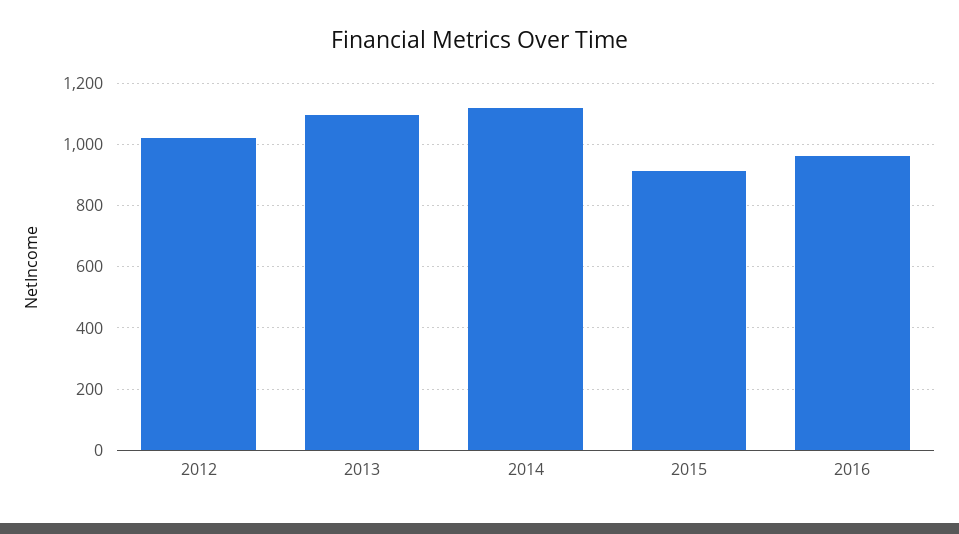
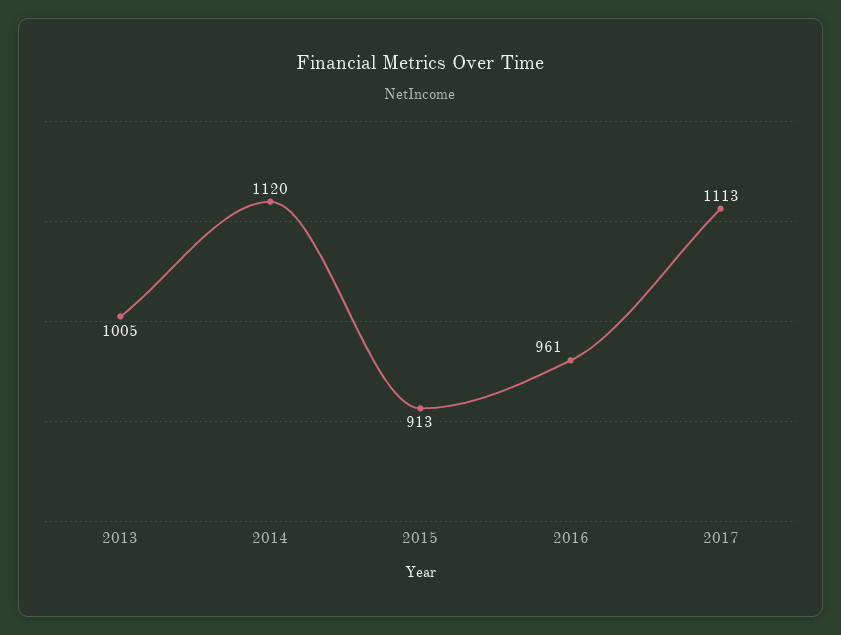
2012: 1020 -> none
2013: 1100 -> 1005
2017: none -> 1113

